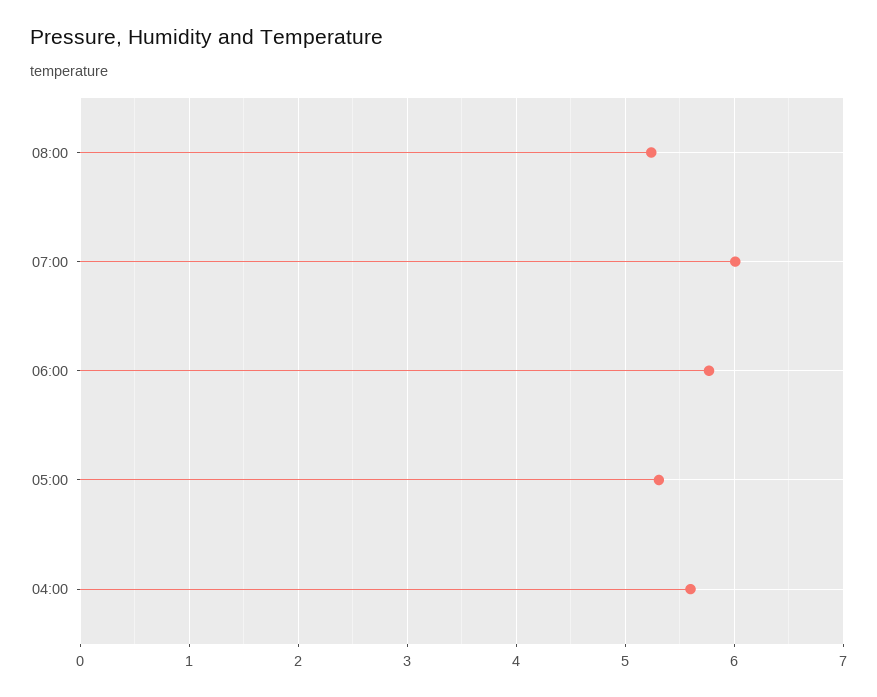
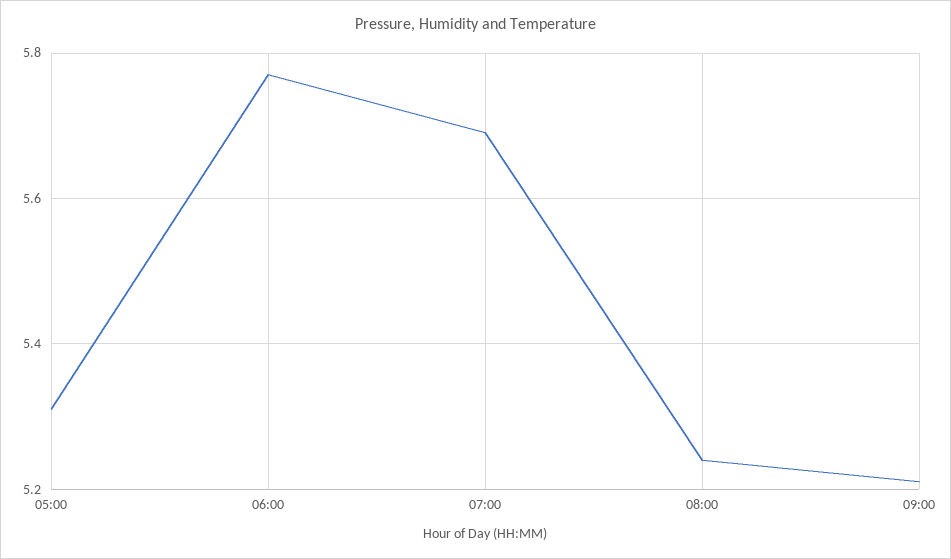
07:00: 6 -> 5.7
04:00: 5.6 -> none
09:00: none -> 5.2

